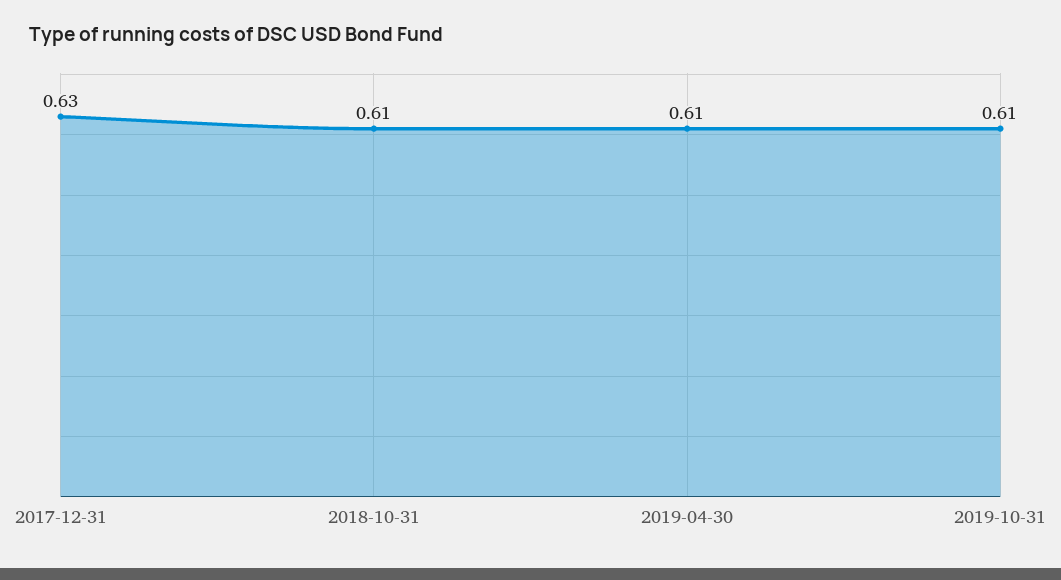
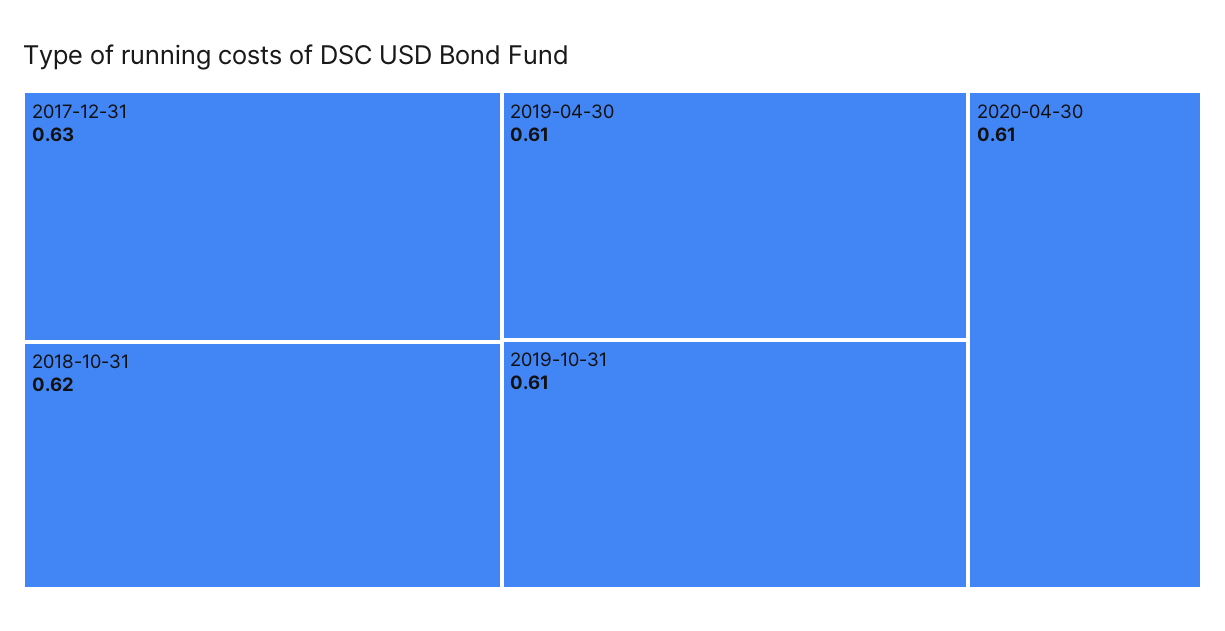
2018-10-31: 0.61 -> 0.62
2020-04-30: none -> 0.61

